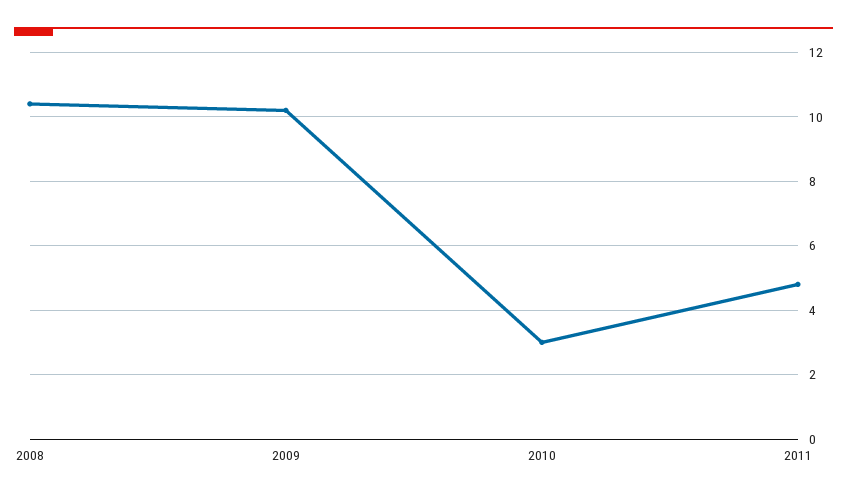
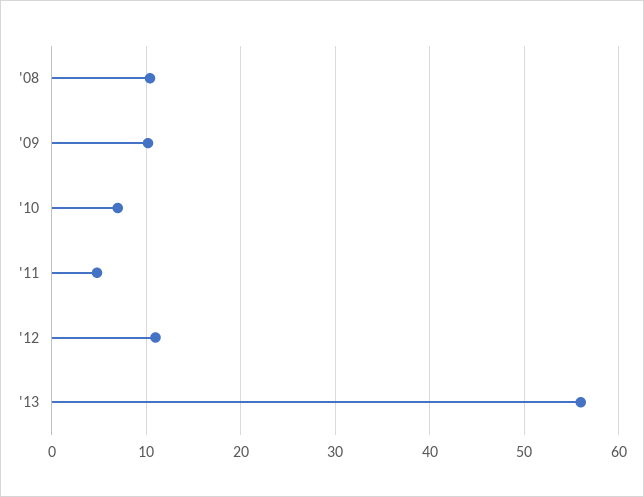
2010: 3 -> 7
'12: none -> 11
'13: none -> 56

